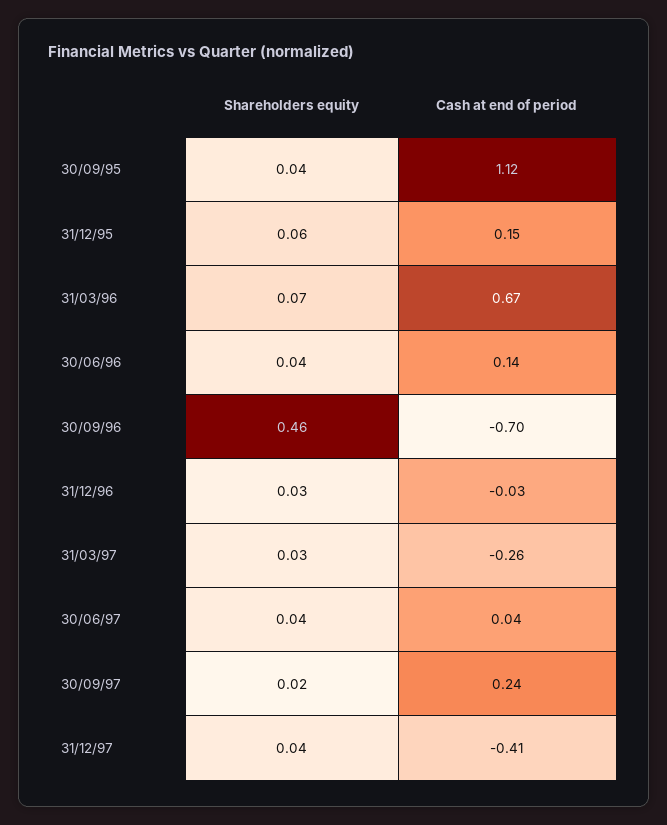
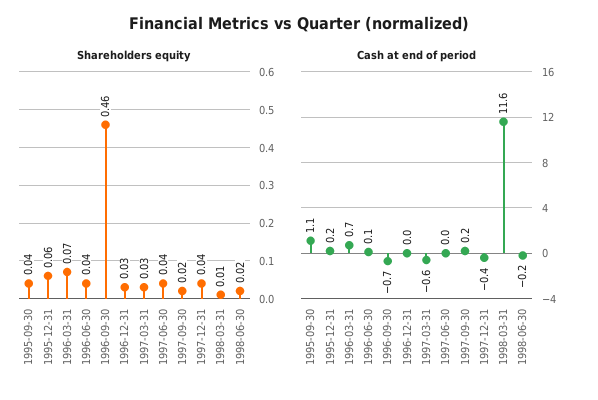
Cash at end of period, 31/03/97: -0.26 -> -0.6
Shareholders equity, 1998-03-31: none -> 0.01
Shareholders equity, 1998-06-30: none -> 0.02
Cash at end of period, 1998-03-31: none -> 11.6
Cash at end of period, 1998-06-30: none -> -0.2

